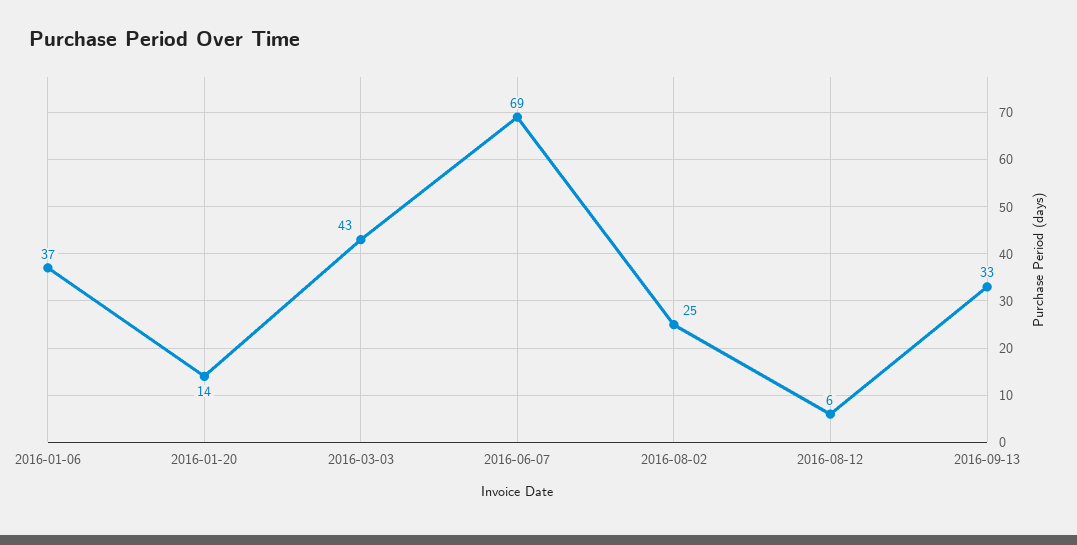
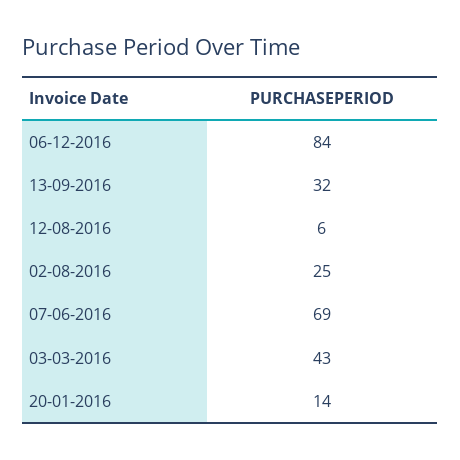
2016-01-06: 37 -> none
2016-09-13: 33 -> 32
06-12-2016: none -> 84

